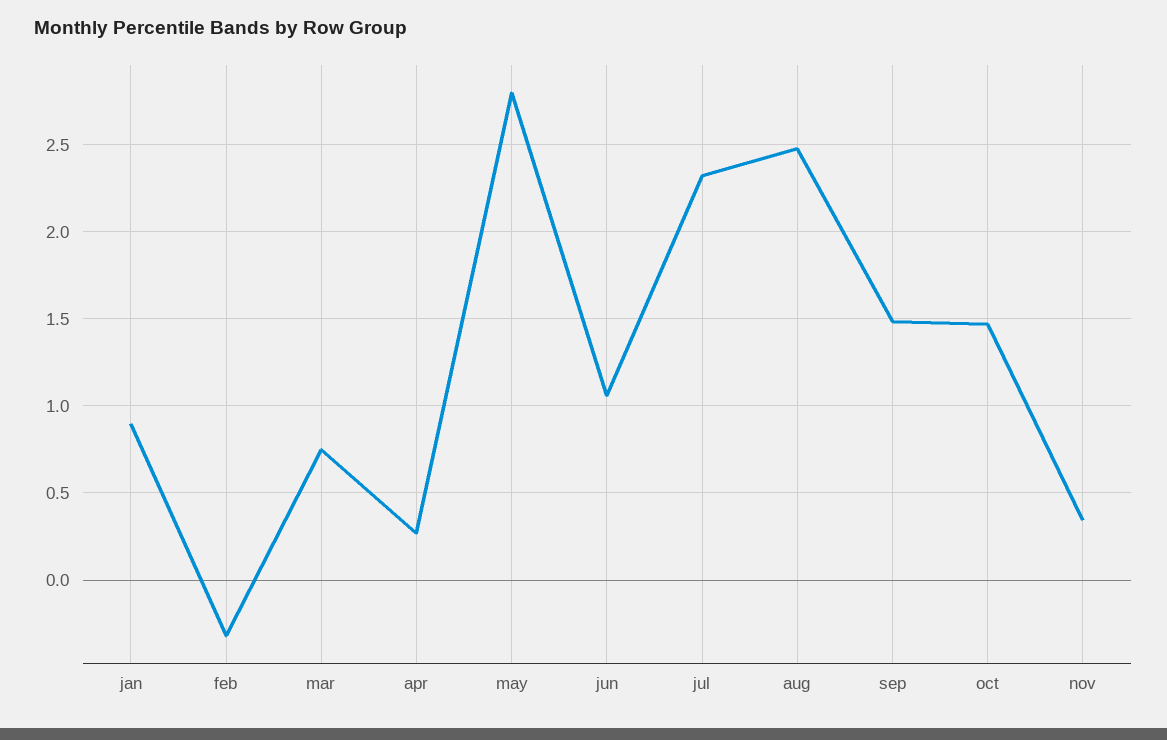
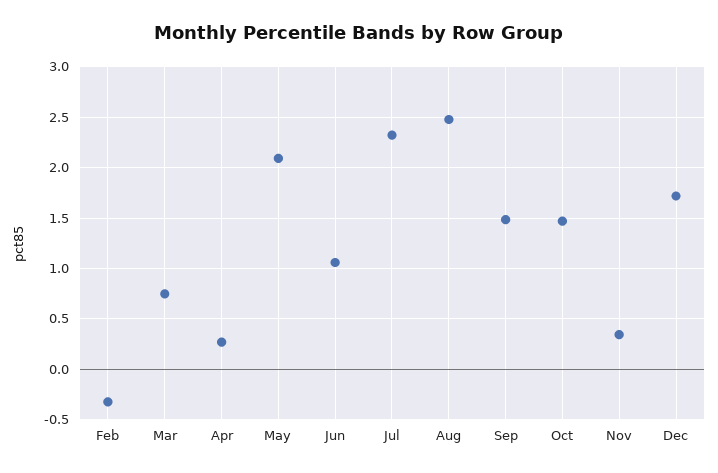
jan: 0.9 -> none
may: 2.8 -> 2.1
Dec: none -> 1.7

